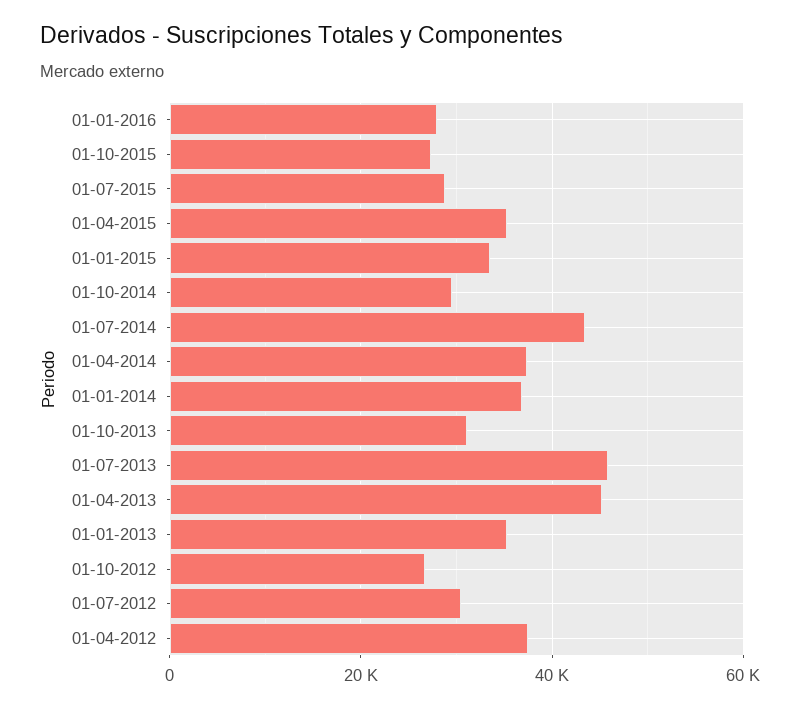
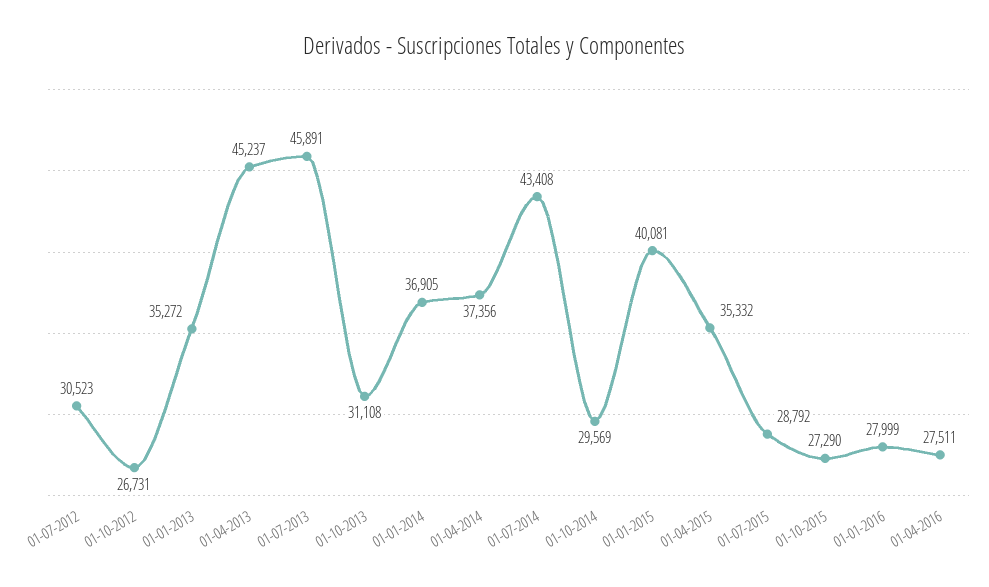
01-01-2015: 34000 -> 40081
01-04-2012: 38000 -> none
01-04-2016: none -> 27511

